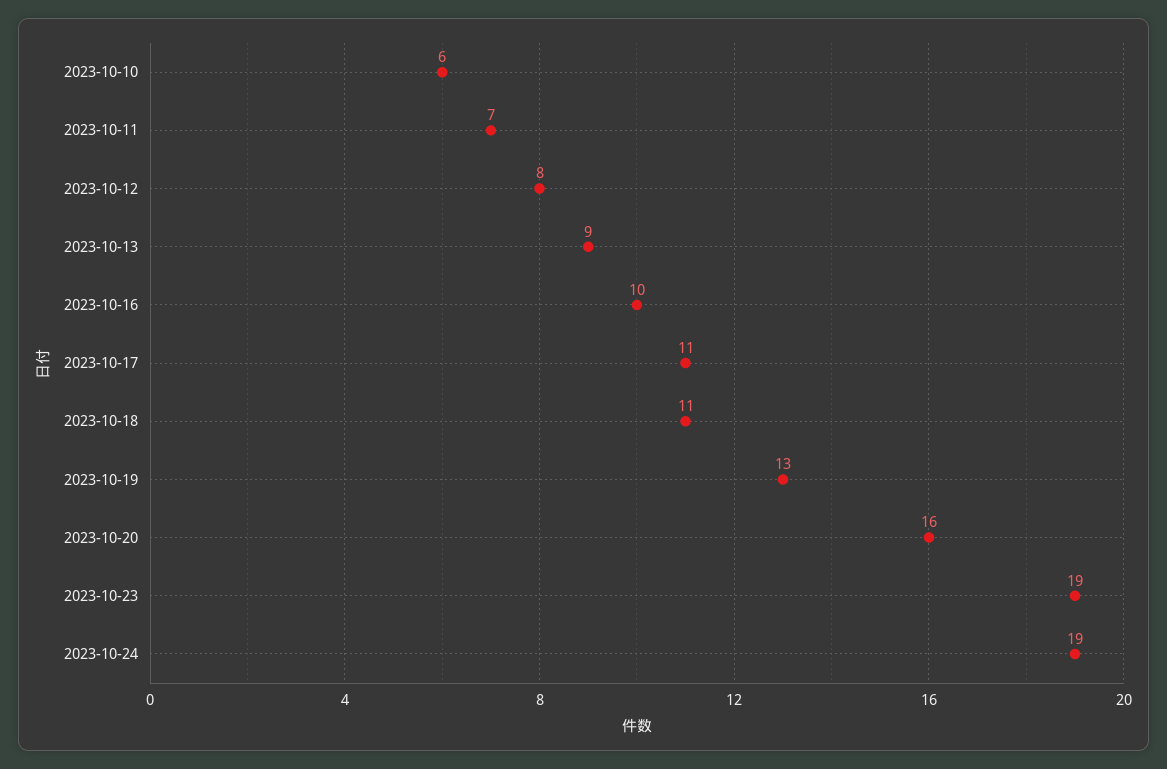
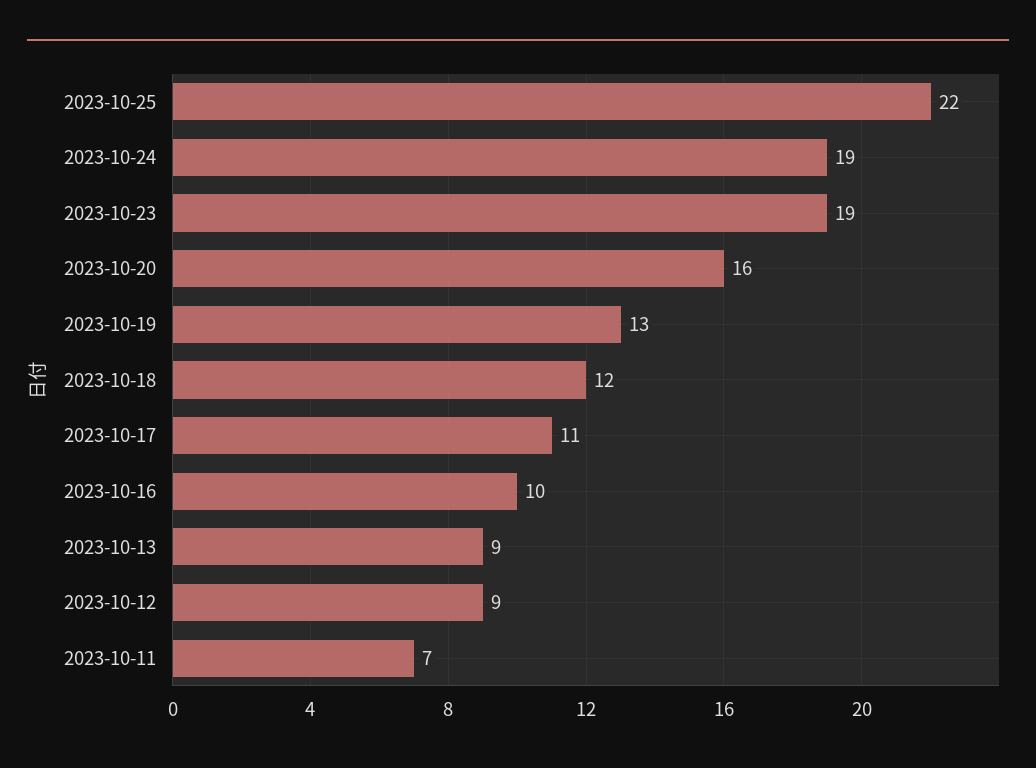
2023-10-10: 6 -> none
2023-10-12: 8 -> 9
2023-10-18: 11 -> 12
2023-10-25: none -> 22

